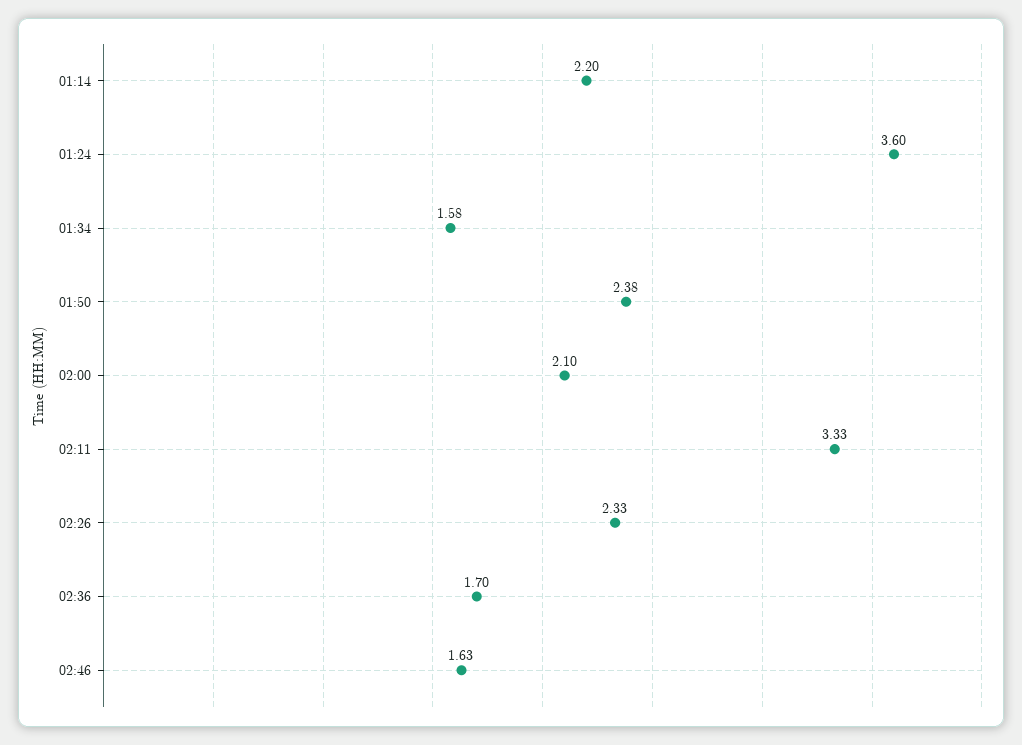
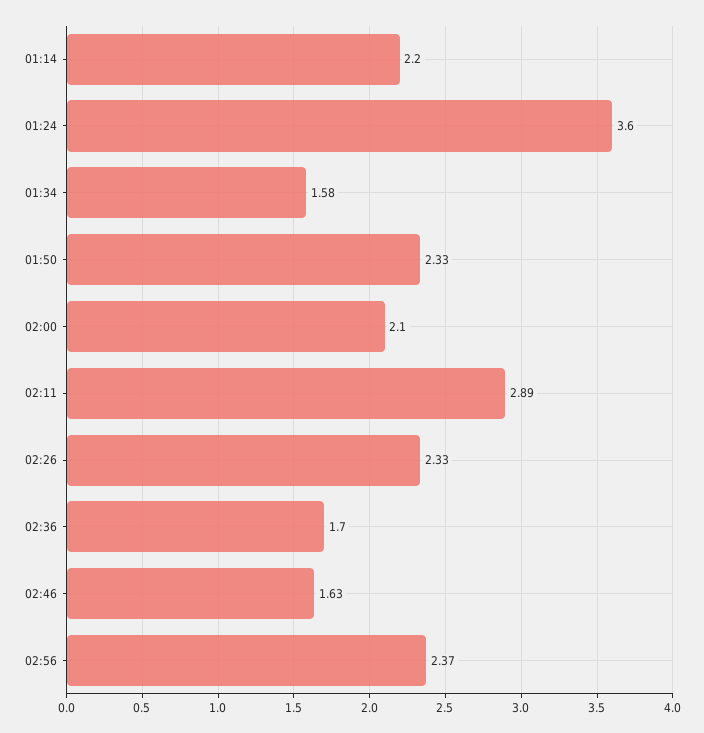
01:50: 2.38 -> 2.33
02:11: 3.33 -> 2.89
02:56: none -> 2.37

